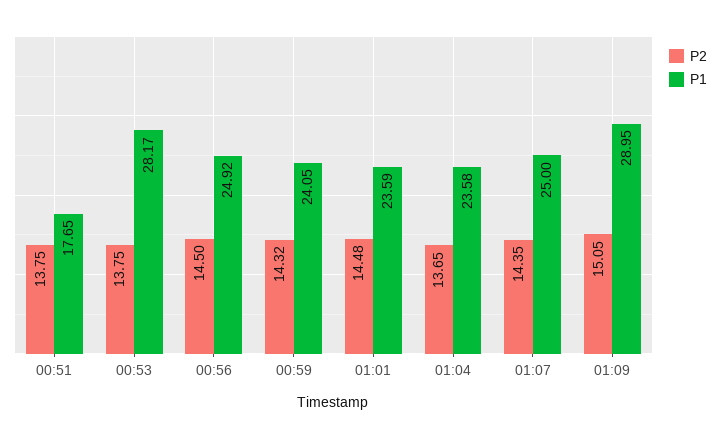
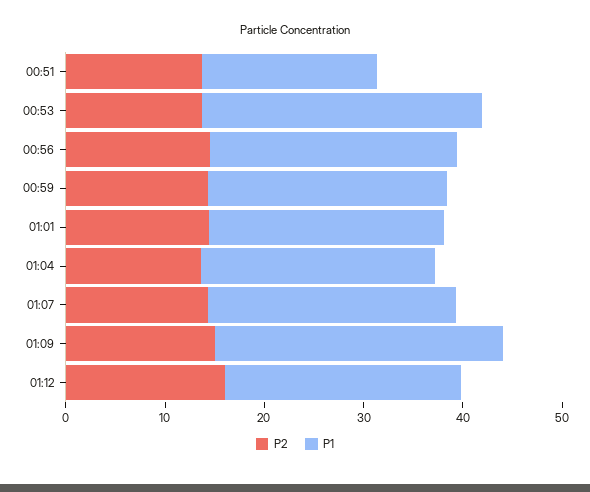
P2, 01:12: none -> 16
P1, 01:12: none -> 24

